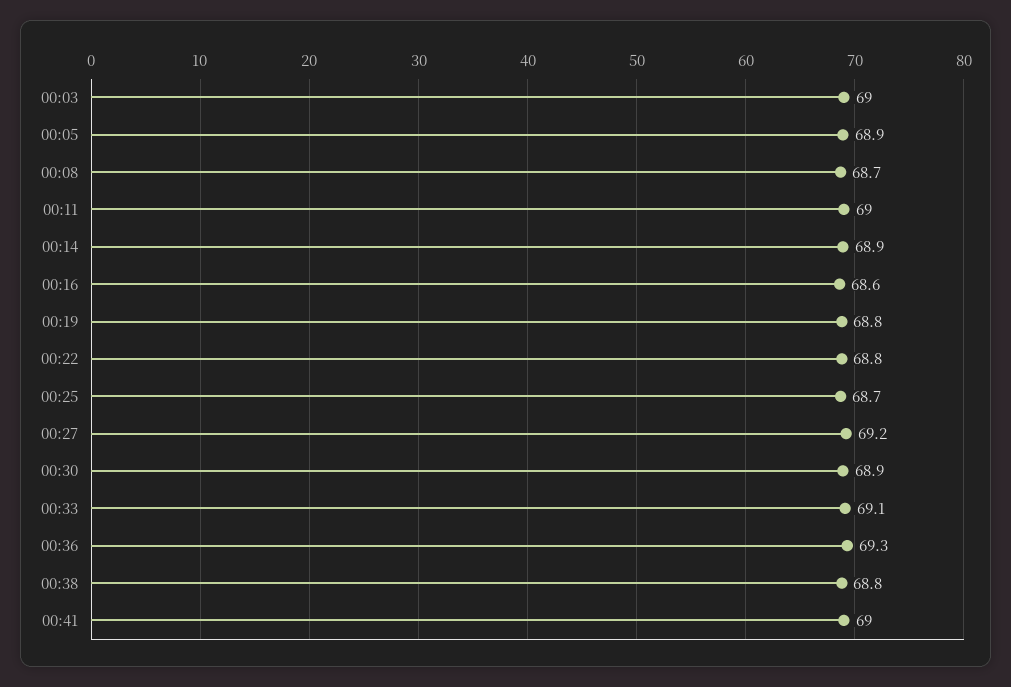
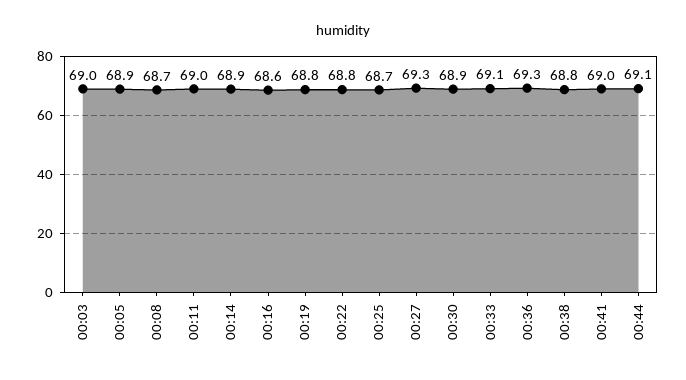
00:27: 69.2 -> 69.3
00:44: none -> 69.1

